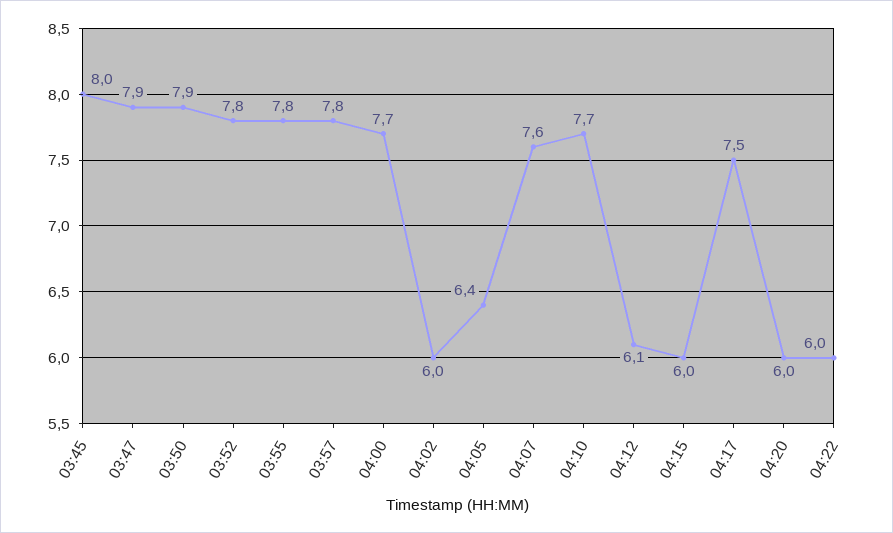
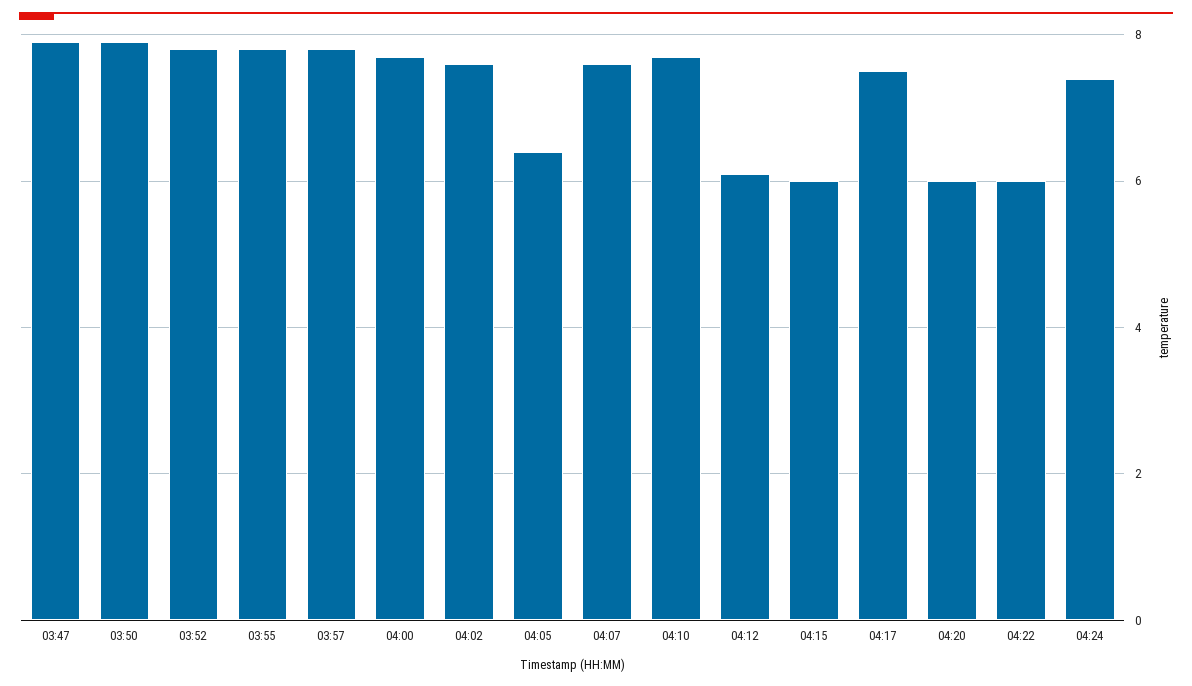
03:45: 8 -> none
04:02: 6 -> 7.5
04:24: none -> 7.5

